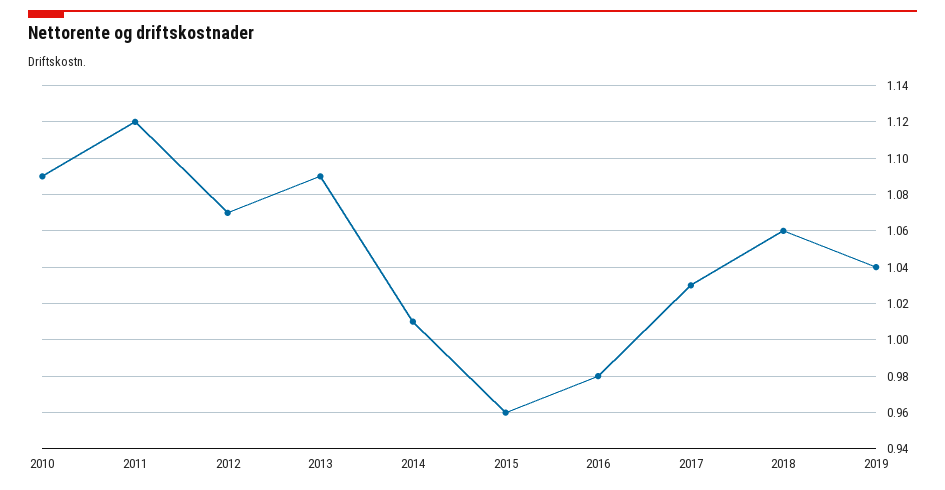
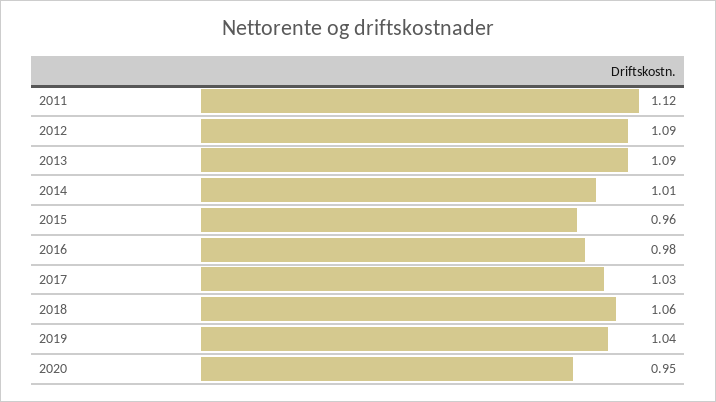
2010: 1.09 -> none
2012: 1.07 -> 1.09
2020: none -> 0.95

